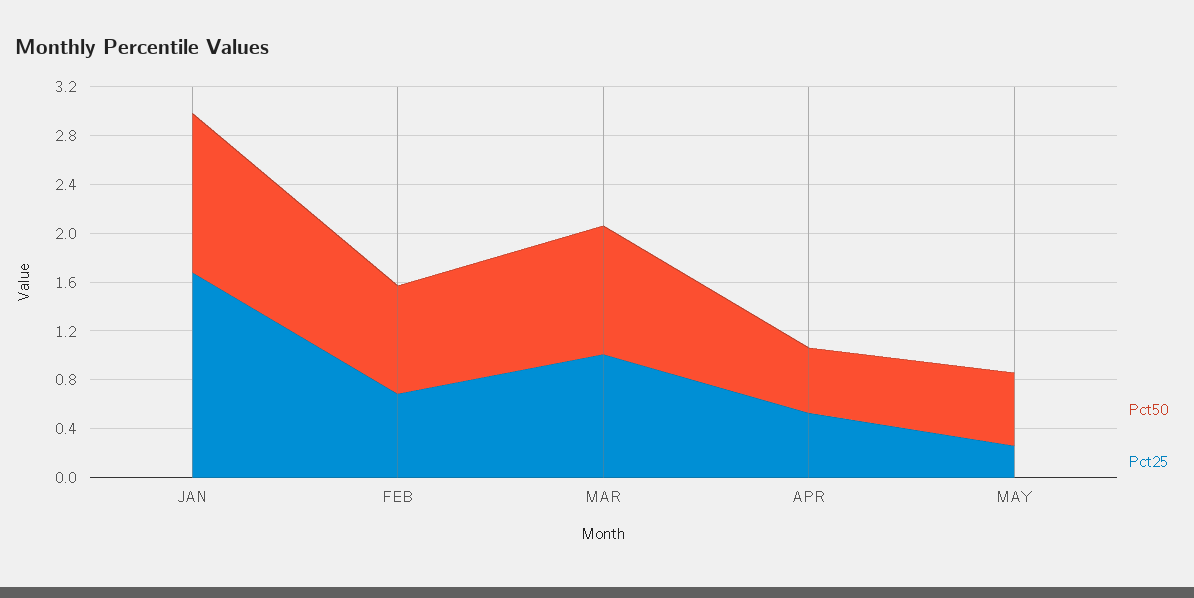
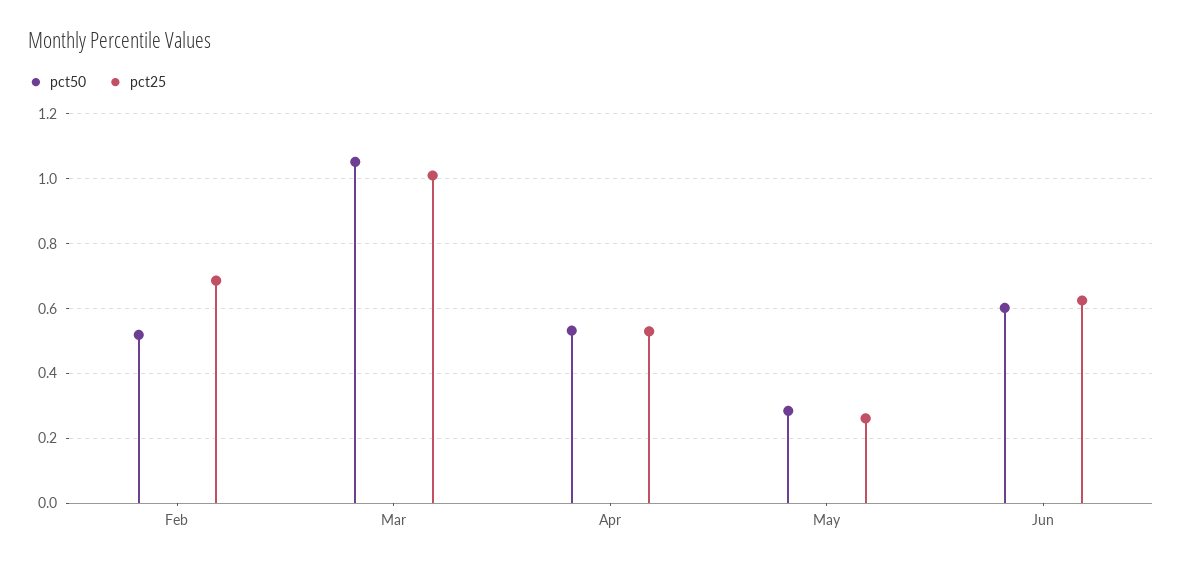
Pct50, JAN: 1.3 -> none
Pct25, JAN: 1.7 -> none
Pct50, FEB: 0.9 -> 0.52
Pct50, MAY: 0.6 -> 0.28
Pct50, Jun: none -> 0.6
Pct25, Jun: none -> 0.62

